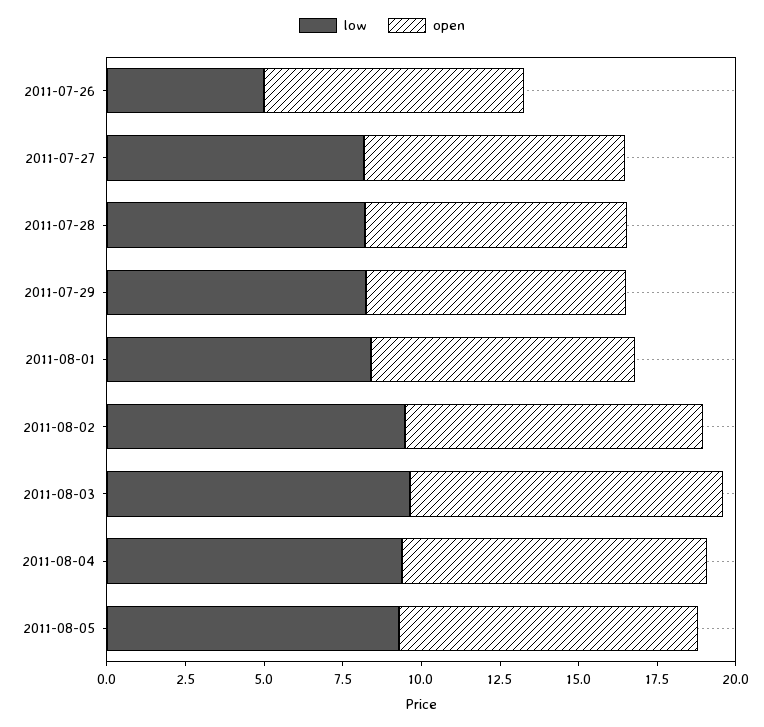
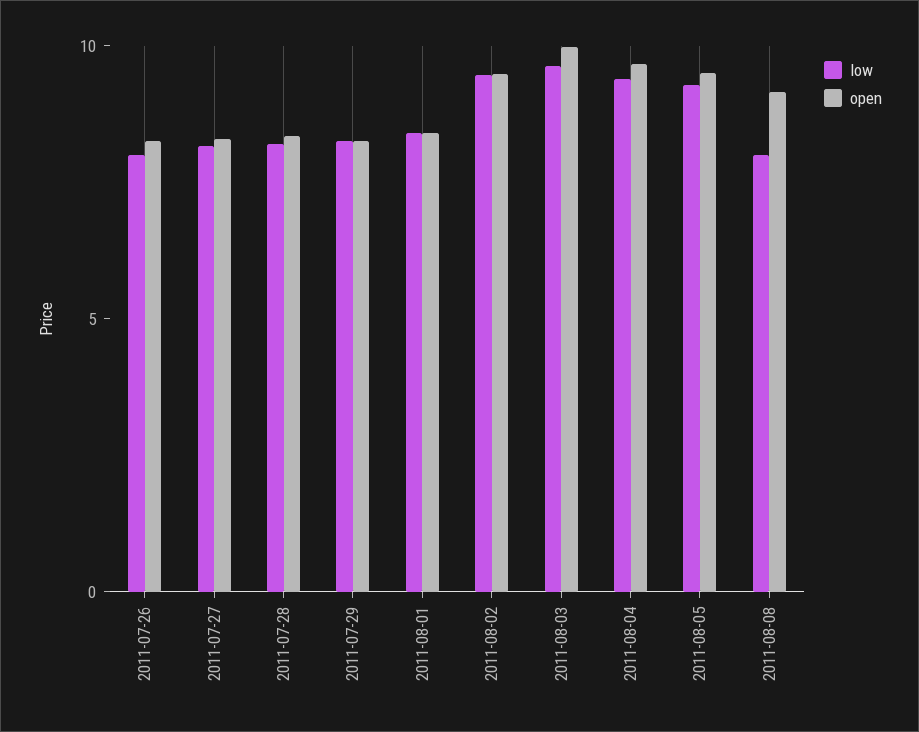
low, 2011-07-26: 5 -> 8
low, 2011-08-08: none -> 8
open, 2011-08-08: none -> 9

